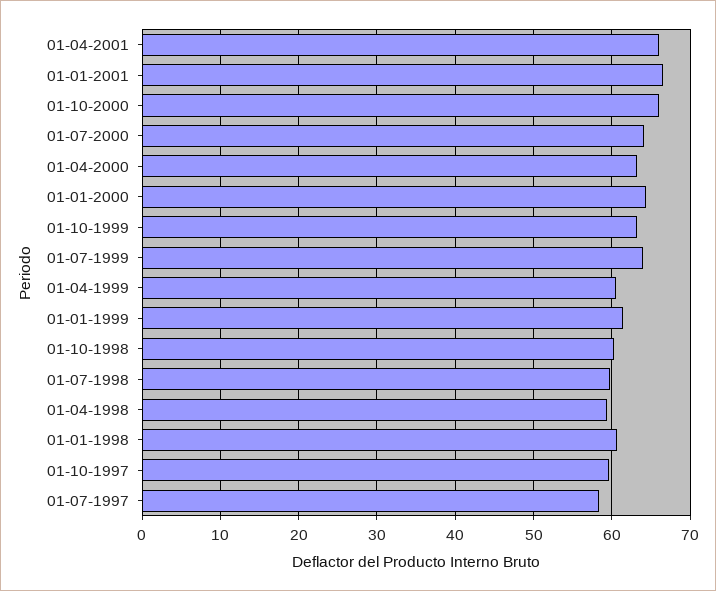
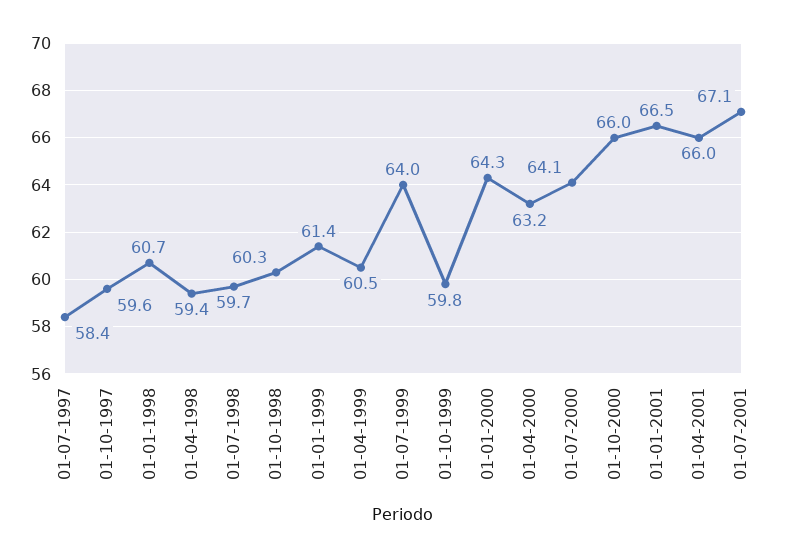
01-10-1999: 63 -> 59.8
01-07-2001: none -> 67.1

